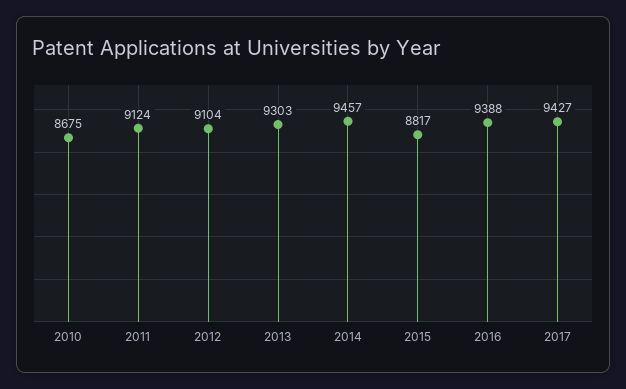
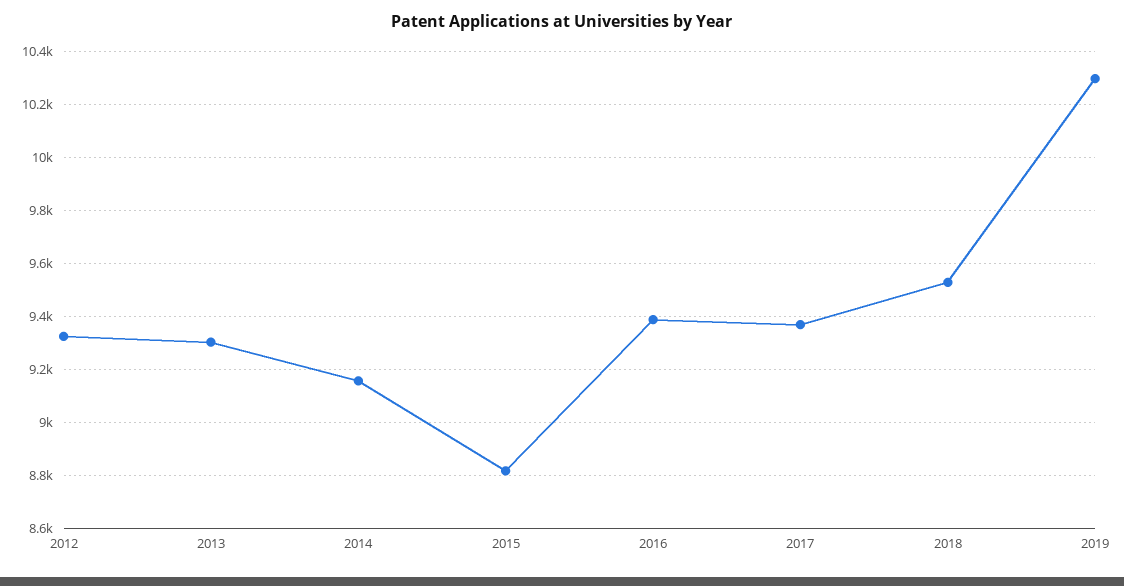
2010: 8675 -> none
2011: 9124 -> none
2012: 9104 -> 9325
2014: 9457 -> 9150
2017: 9427 -> 9375
2018: none -> 9525
2019: none -> 10300

